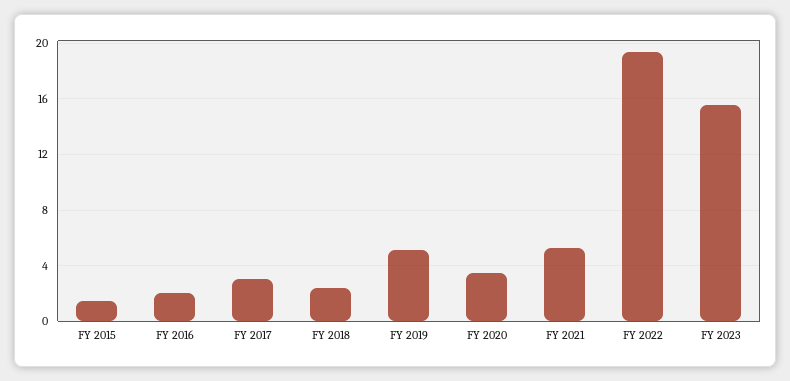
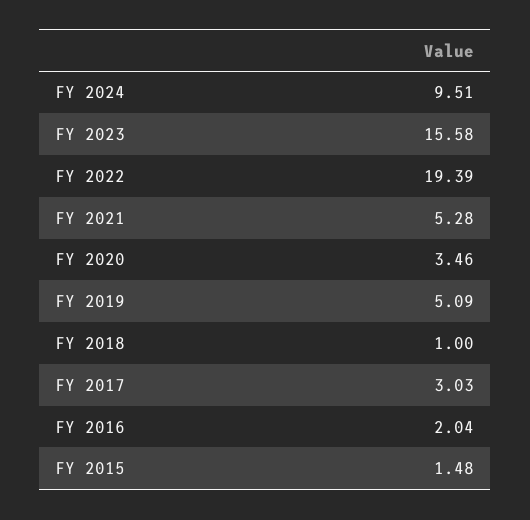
FY 2018: 2.5 -> 1
FY 2024: none -> 9.51

